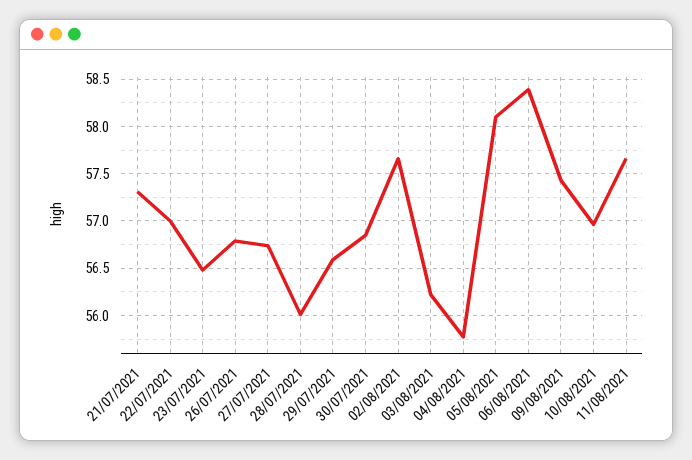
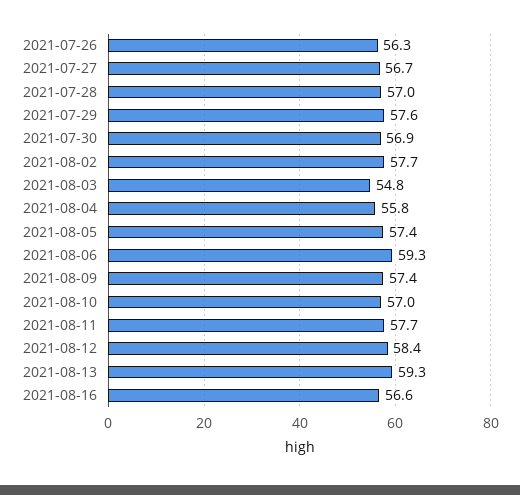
21/07/2021: 57.3 -> none
22/07/2021: 57 -> none
23/07/2021: 56.5 -> none
26/07/2021: 56.8 -> 56.3
28/07/2021: 56 -> 57
29/07/2021: 56.6 -> 57.6
03/08/2021: 56.2 -> 54.8
05/08/2021: 58.1 -> 57.4
06/08/2021: 58.4 -> 59.3
2021-08-12: none -> 58.4
2021-08-13: none -> 59.3
2021-08-16: none -> 56.6

